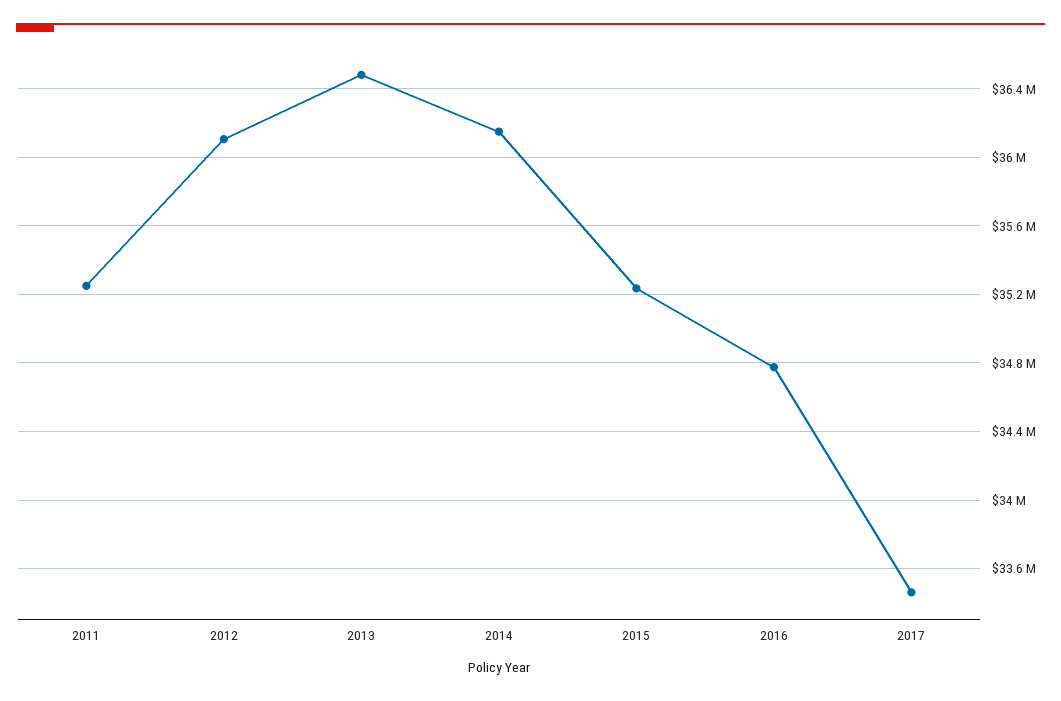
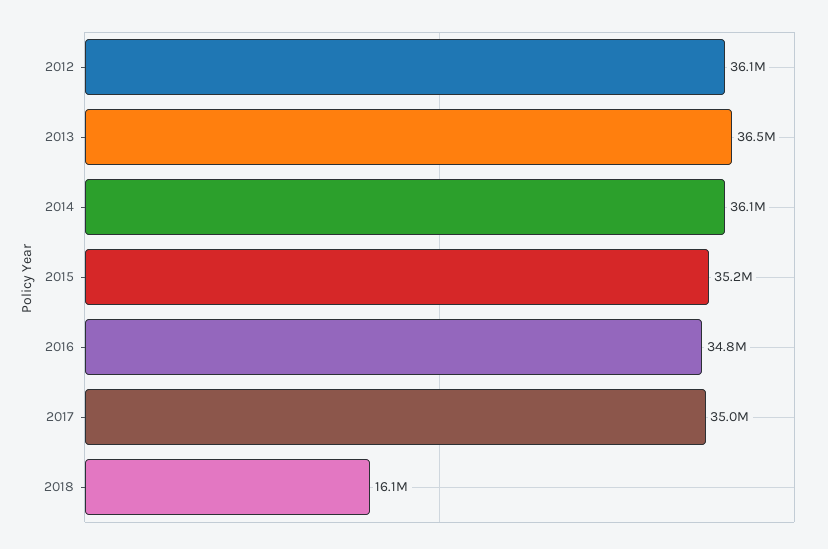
2011: 35250000 -> none
2017: 33450000 -> 35000000
2018: none -> 16100000

